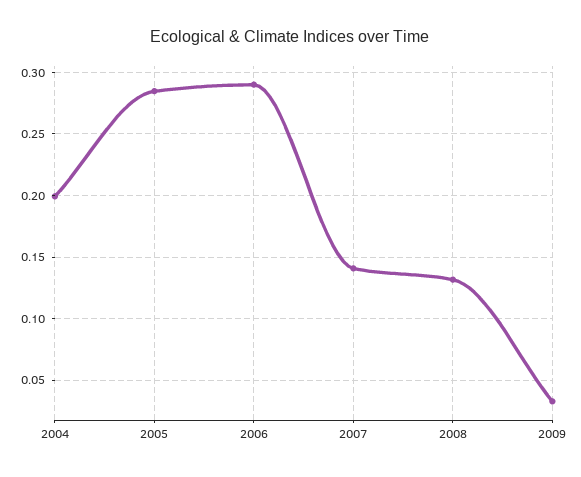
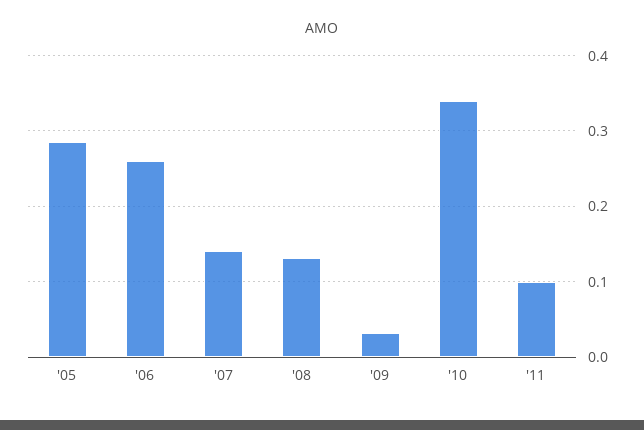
2004: 0.2 -> none
2006: 0.29 -> 0.26
'10: none -> 0.34
'11: none -> 0.1

